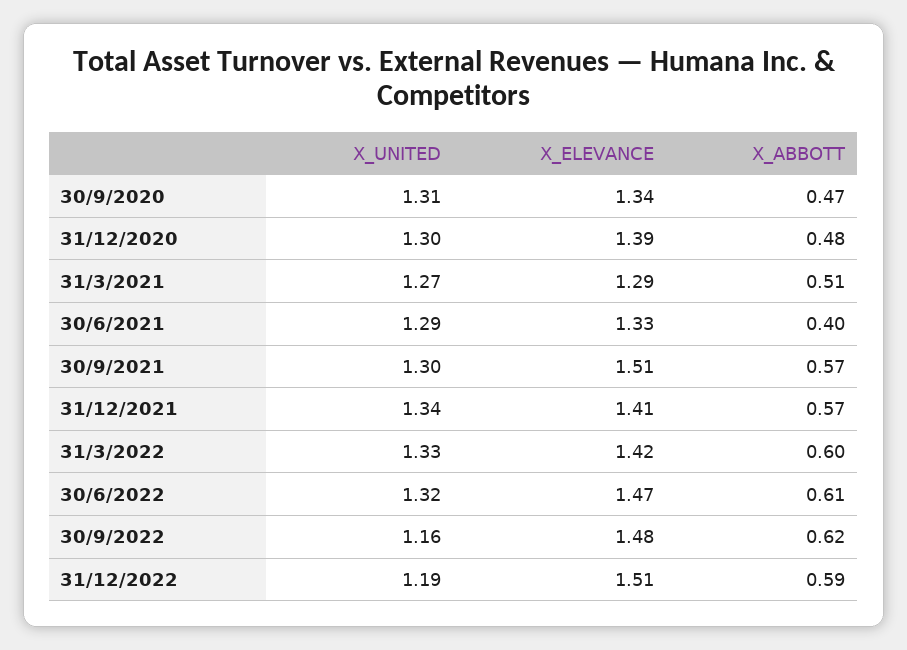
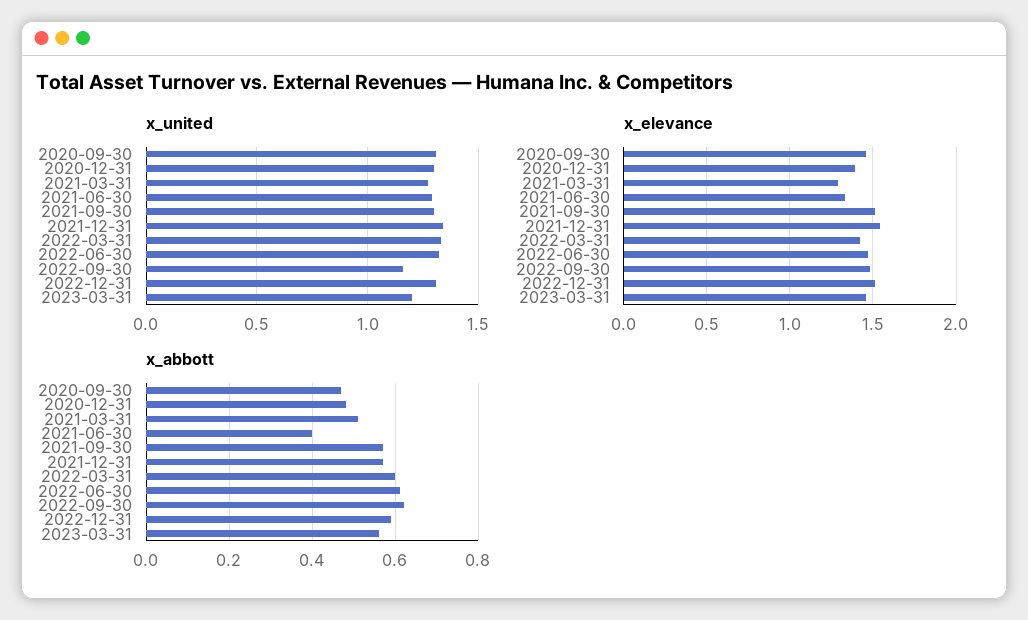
X_ELEVANCE, 30/9/2020: 1.34 -> 1.45
X_ELEVANCE, 31/12/2021: 1.41 -> 1.55
X_UNITED, 31/12/2022: 1.19 -> 1.3
X_UNITED, 2023-03-31: none -> 1.2
X_ELEVANCE, 2023-03-31: none -> 1.45
X_ABBOTT, 2023-03-31: none -> 0.55

